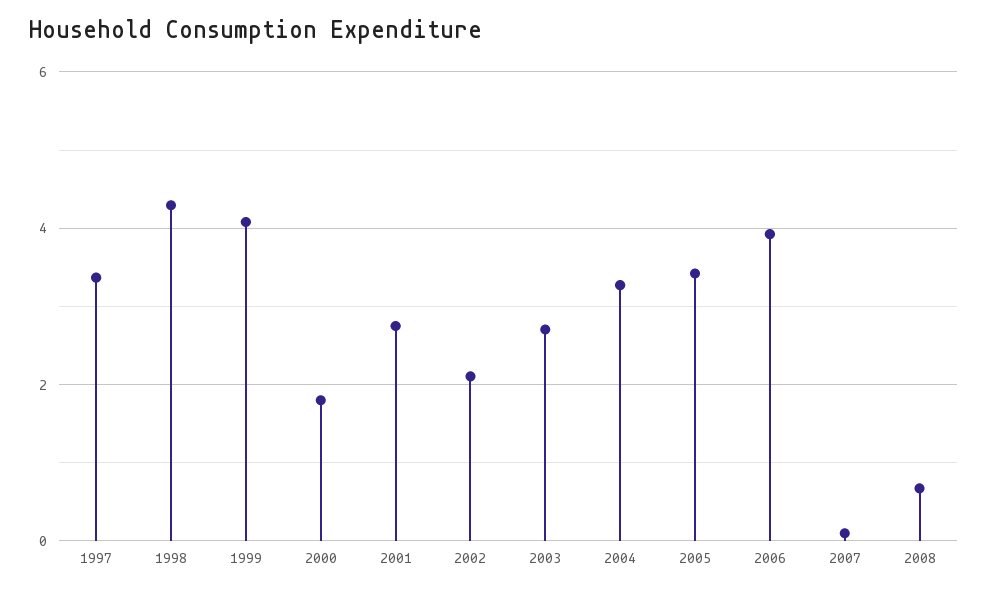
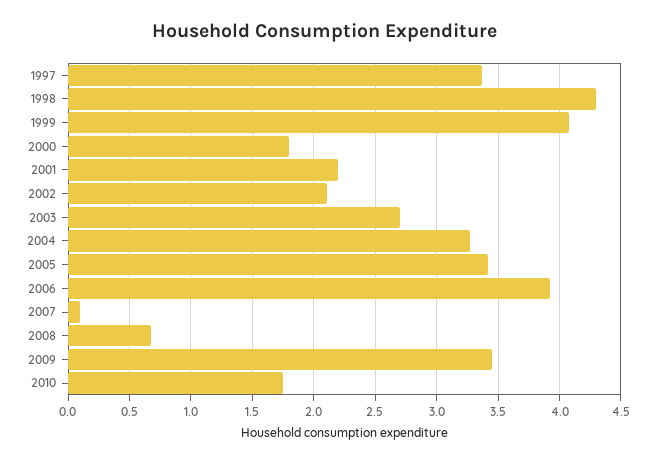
2001: 2.8 -> 2.2
2009: none -> 3.45
2010: none -> 1.75

